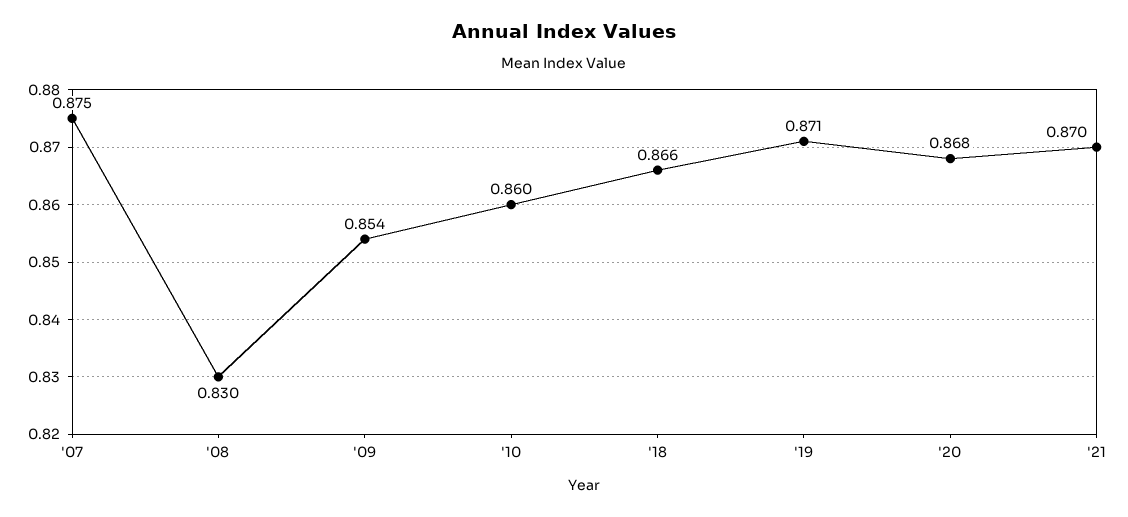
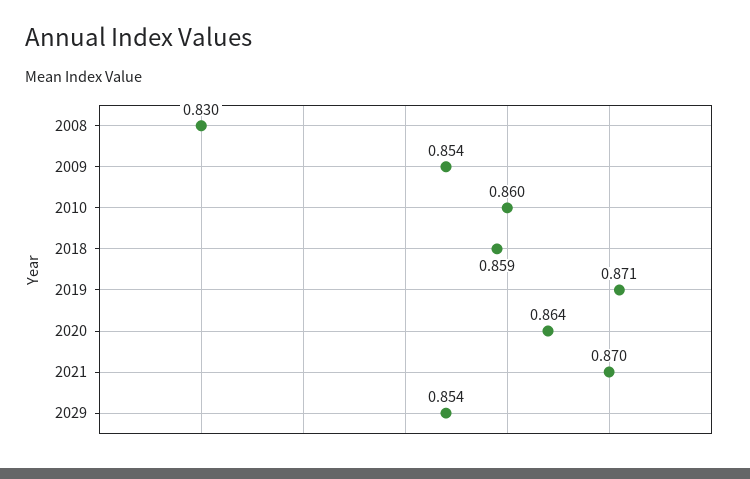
'07: 0.875 -> none
'18: 0.866 -> 0.859
'20: 0.868 -> 0.864
2029: none -> 0.854

